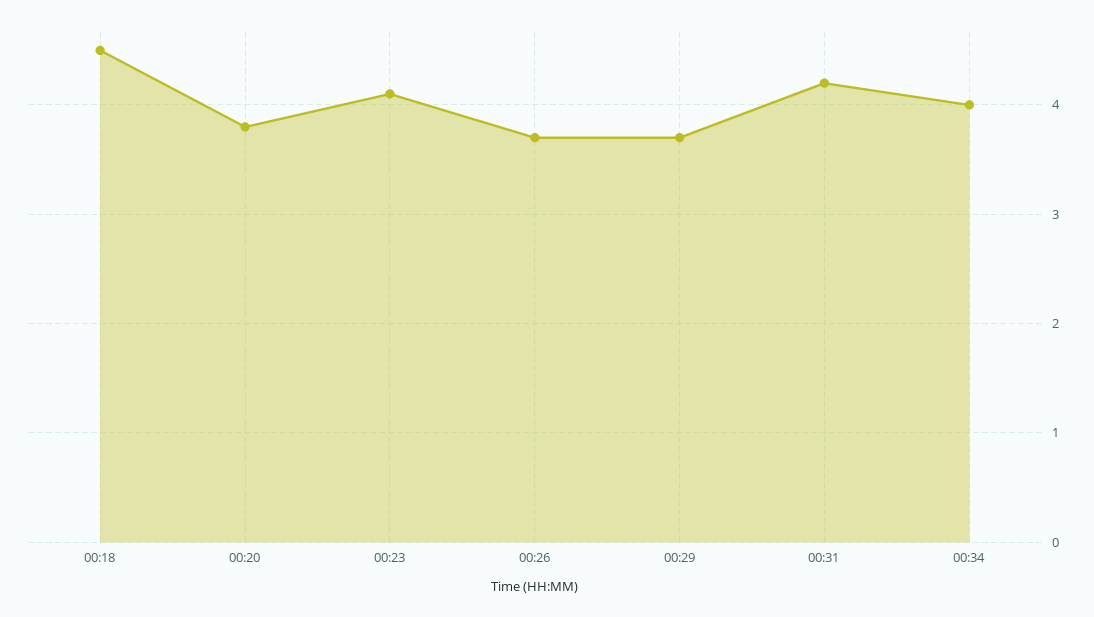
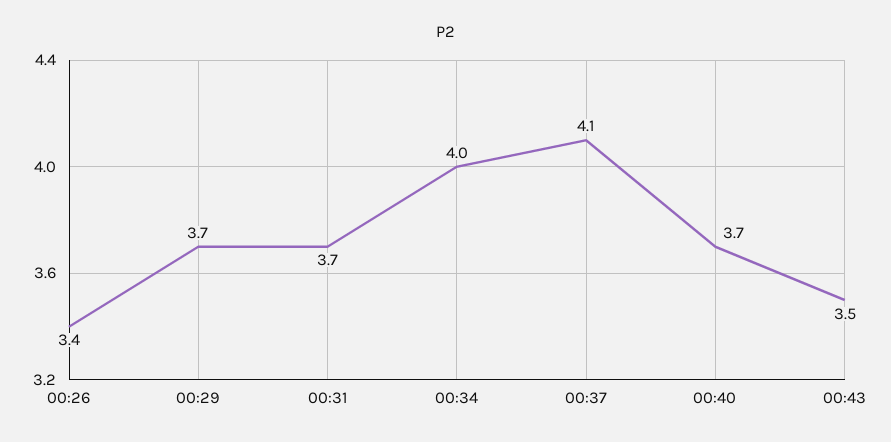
00:18: 4.5 -> none
00:20: 3.8 -> none
00:23: 4.1 -> none
00:26: 3.7 -> 3.4
00:31: 4.2 -> 3.7
00:37: none -> 4.1
00:40: none -> 3.7
00:43: none -> 3.5

